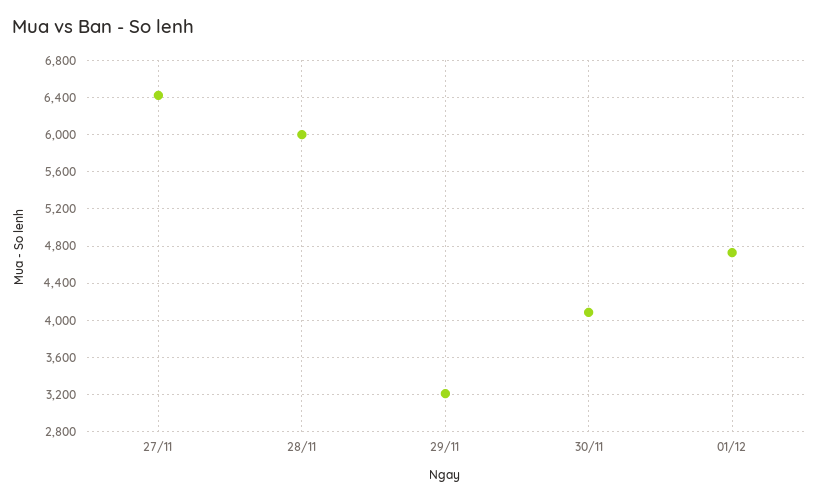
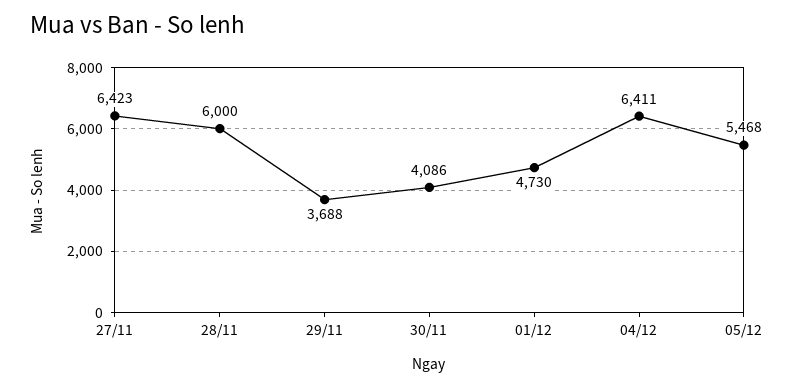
29/11: 3200 -> 3688
04/12: none -> 6411
05/12: none -> 5468

